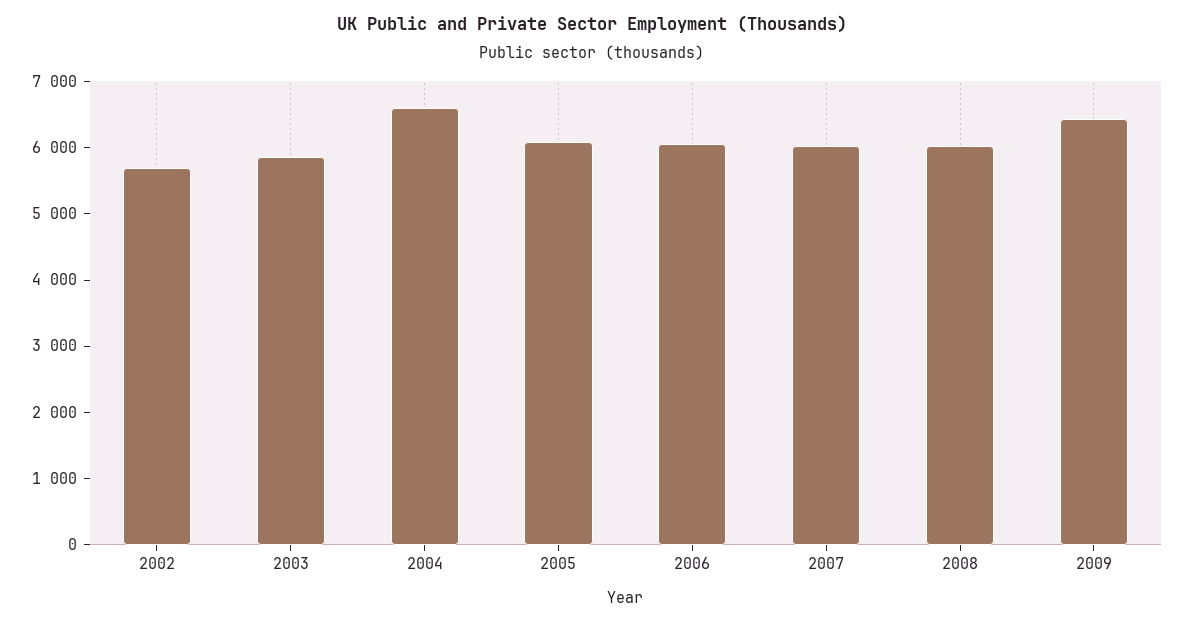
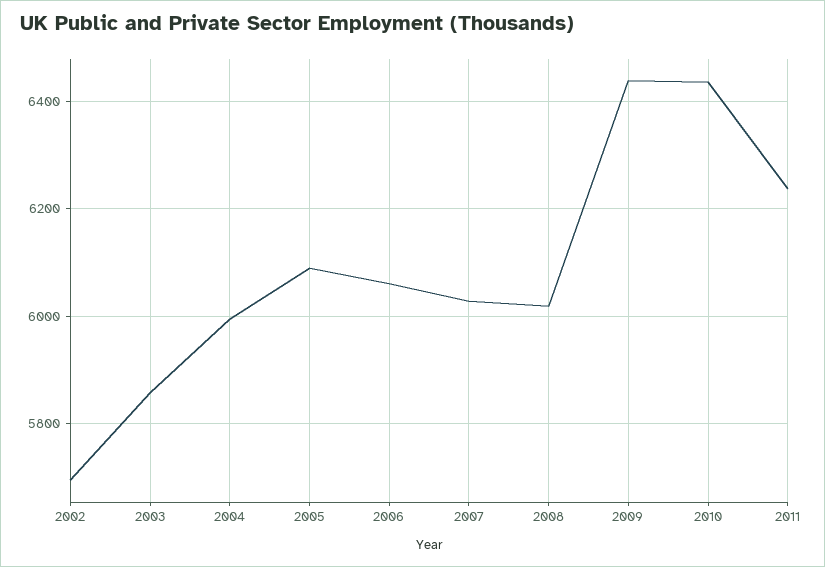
2004: 6600 -> 6000
2010: none -> 6440
2011: none -> 6240

